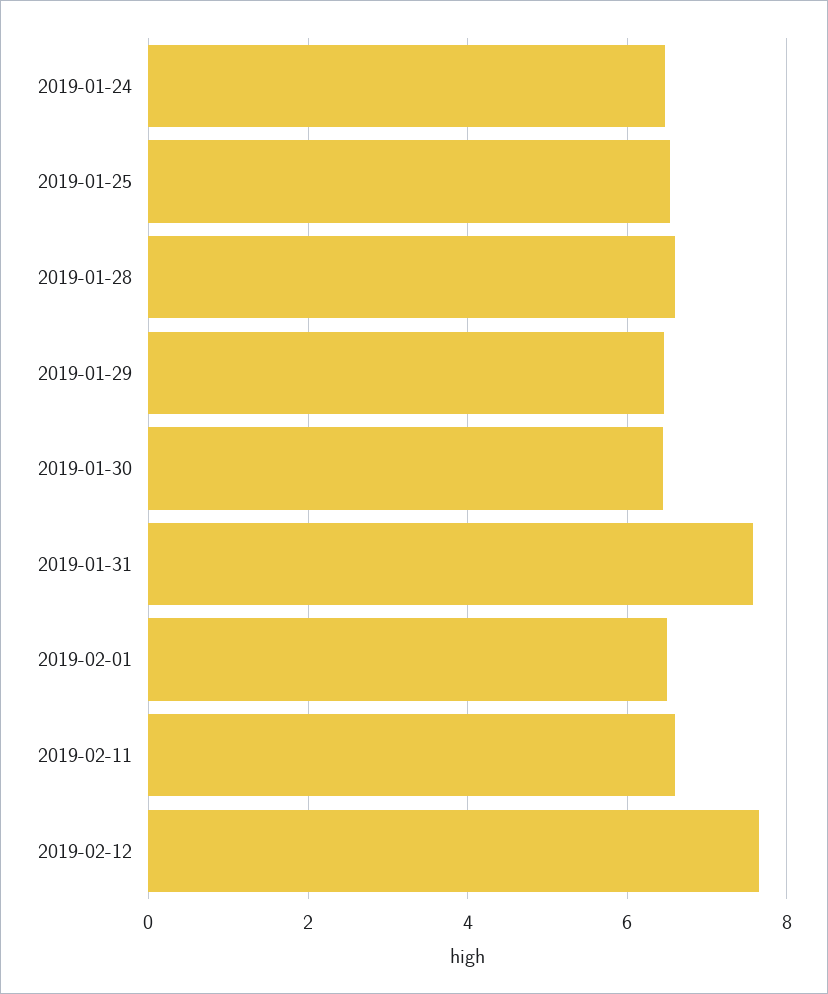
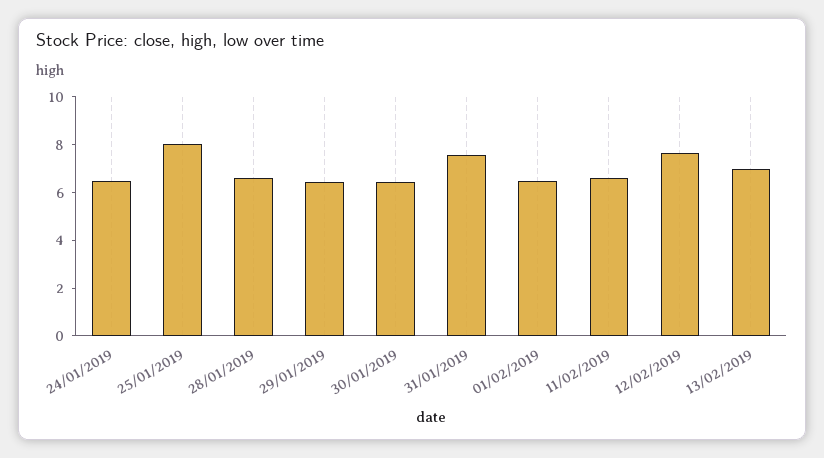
2019-01-25: 6.6 -> 8
13/02/2019: none -> 7

